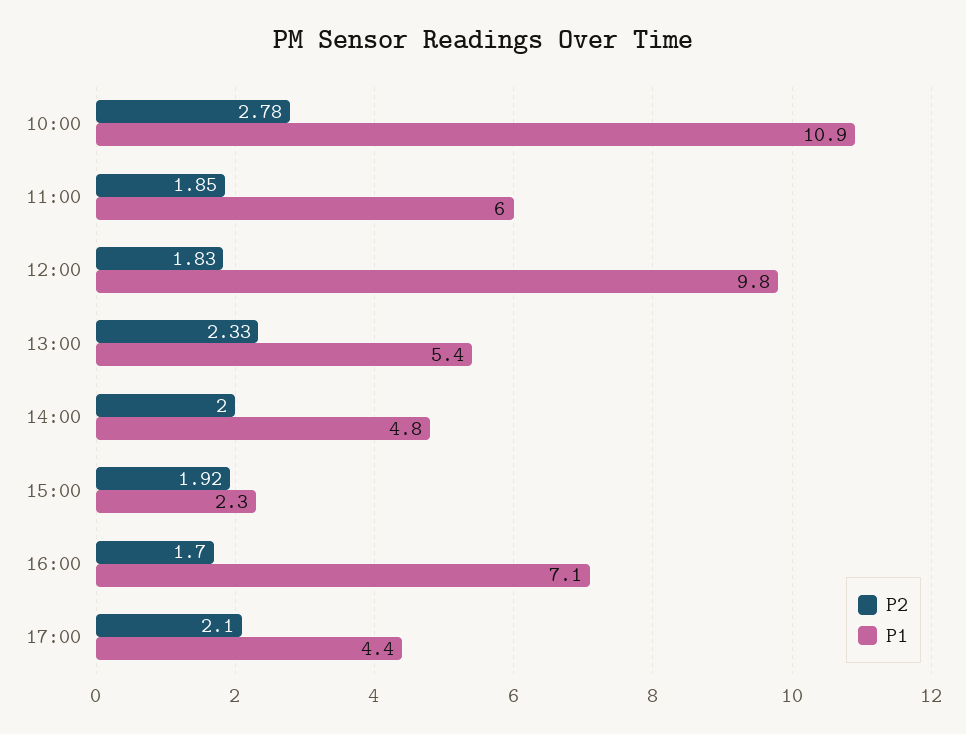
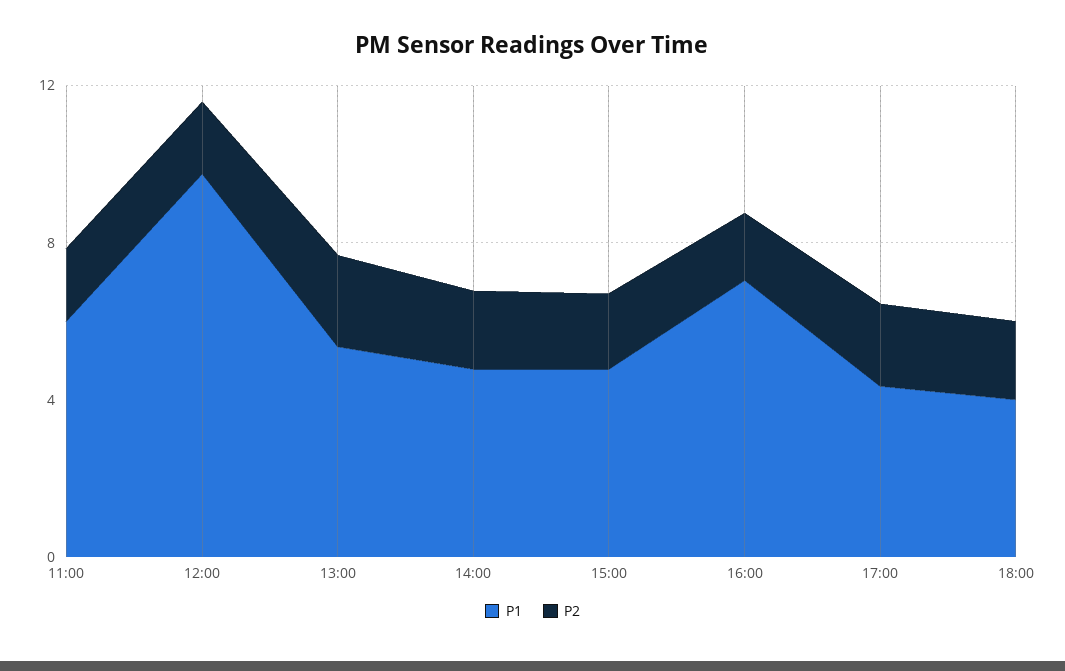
P2, 10:00: 2.78 -> none
P1, 10:00: 10.9 -> none
P1, 15:00: 2.3 -> 5
P1, 18:00: none -> 4
P2, 18:00: none -> 2

